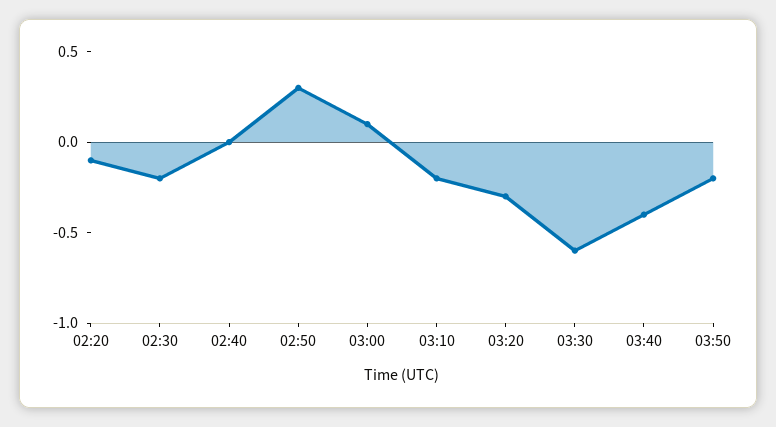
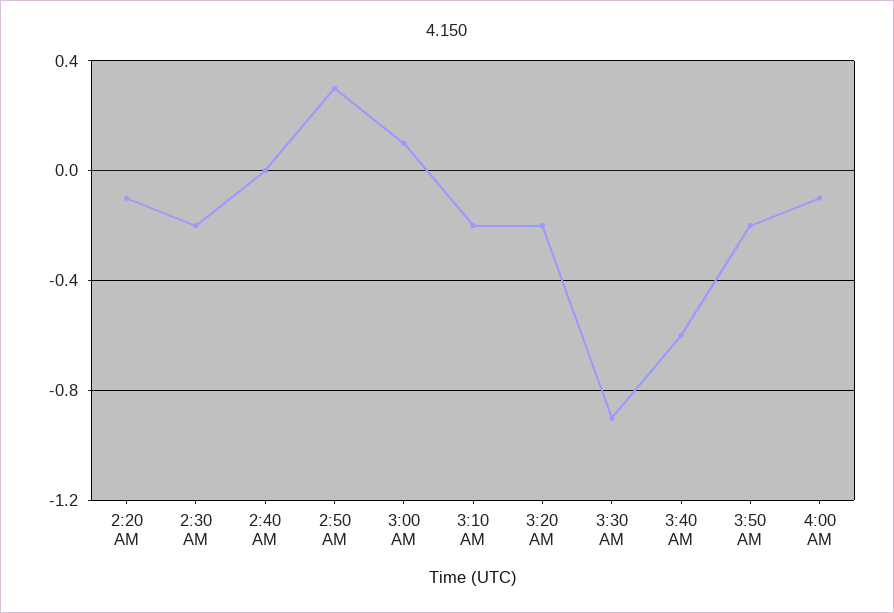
03:20: -0.3 -> -0.2
03:30: -0.6 -> -0.9
03:40: -0.4 -> -0.6
4:00 AM: none -> -0.1

